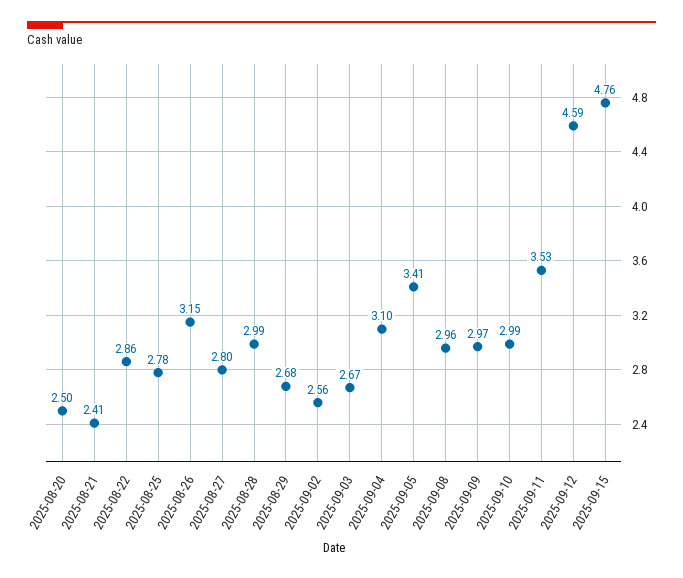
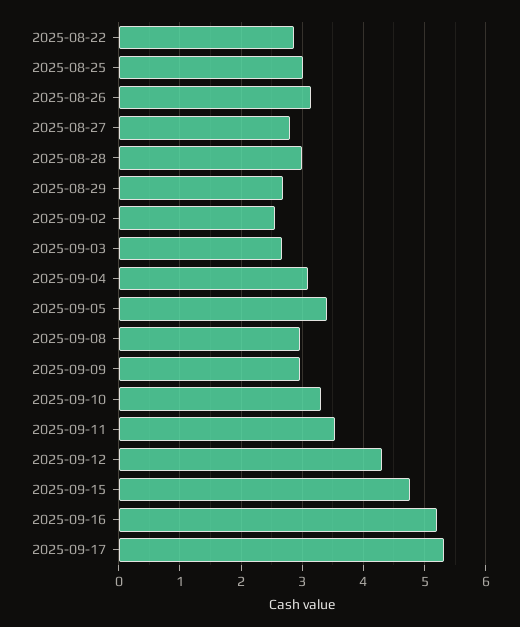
2025-08-20: 2.5 -> none
2025-08-21: 2.41 -> none
2025-08-25: 2.78 -> 3
2025-09-10: 2.99 -> 3.3
2025-09-12: 4.59 -> 4.3
2025-09-16: none -> 5.2
2025-09-17: none -> 5.3

